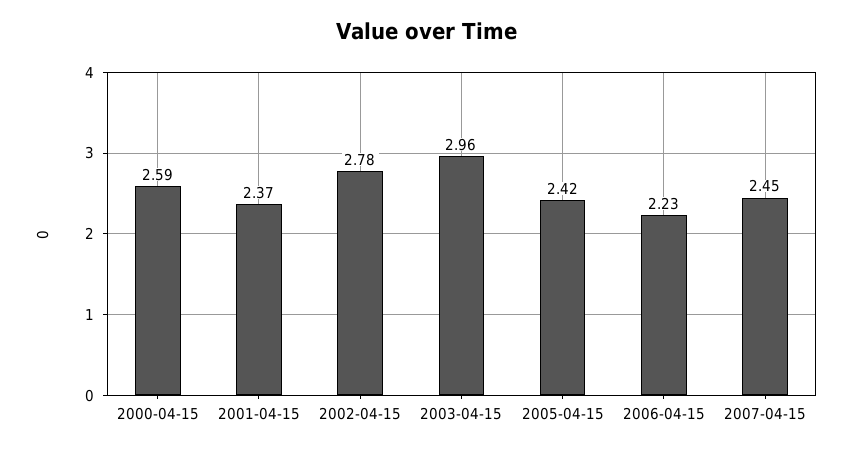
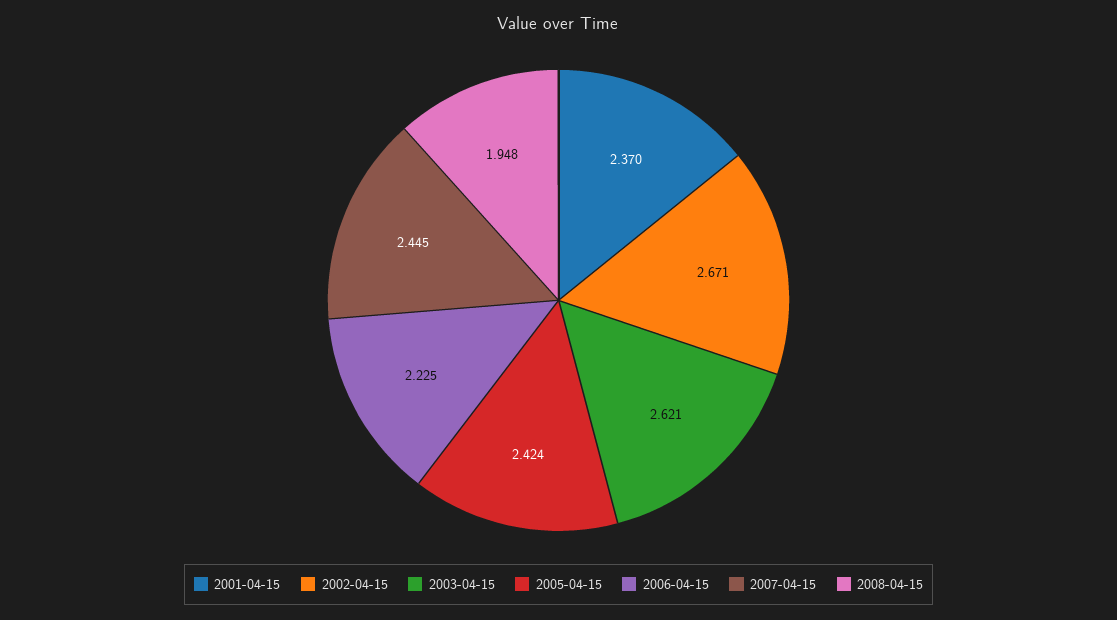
2000-04-15: 2.59 -> none
2002-04-15: 2.78 -> 2.671
2003-04-15: 2.96 -> 2.621
2008-04-15: none -> 1.948

